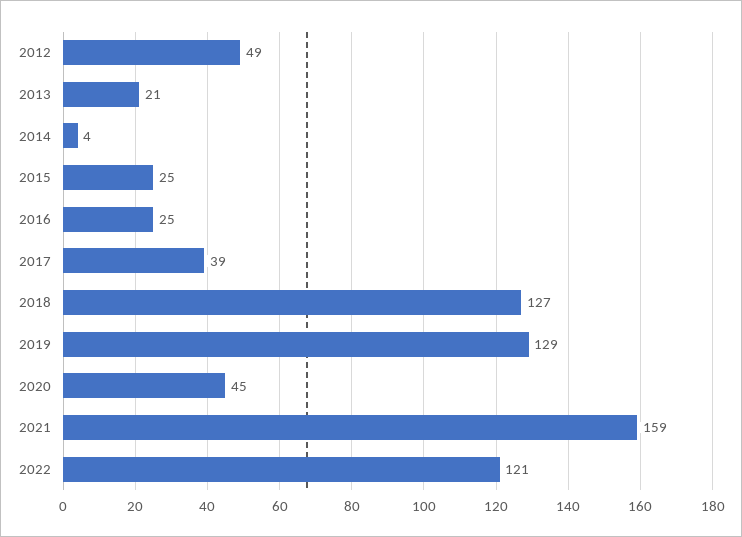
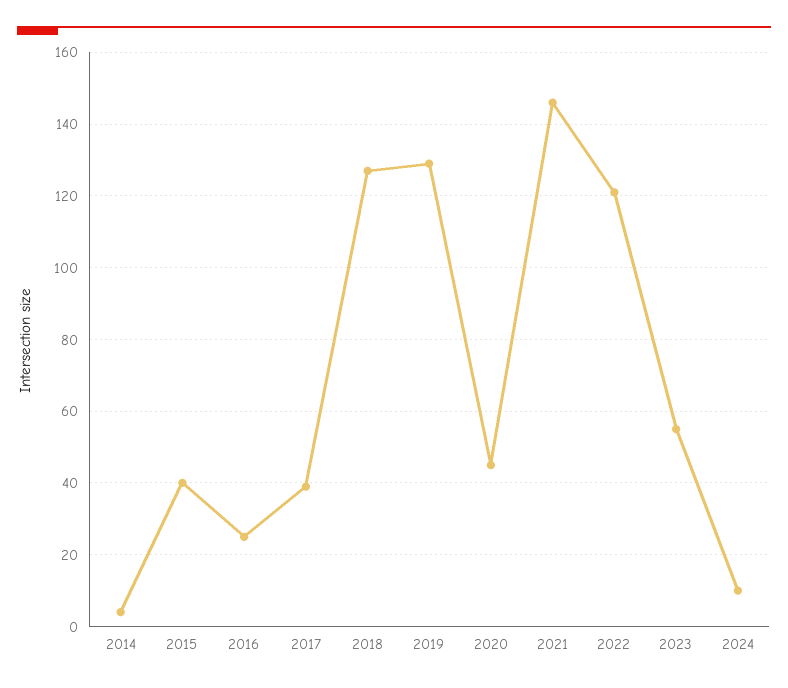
2012: 49 -> none
2013: 21 -> none
2015: 25 -> 40
2021: 159 -> 145
2023: none -> 55
2024: none -> 10

